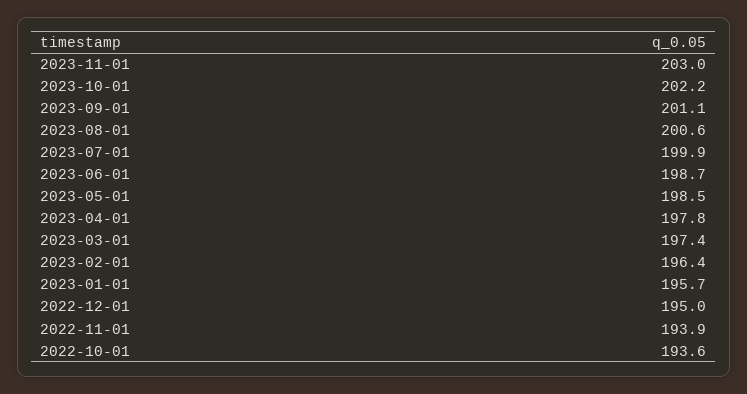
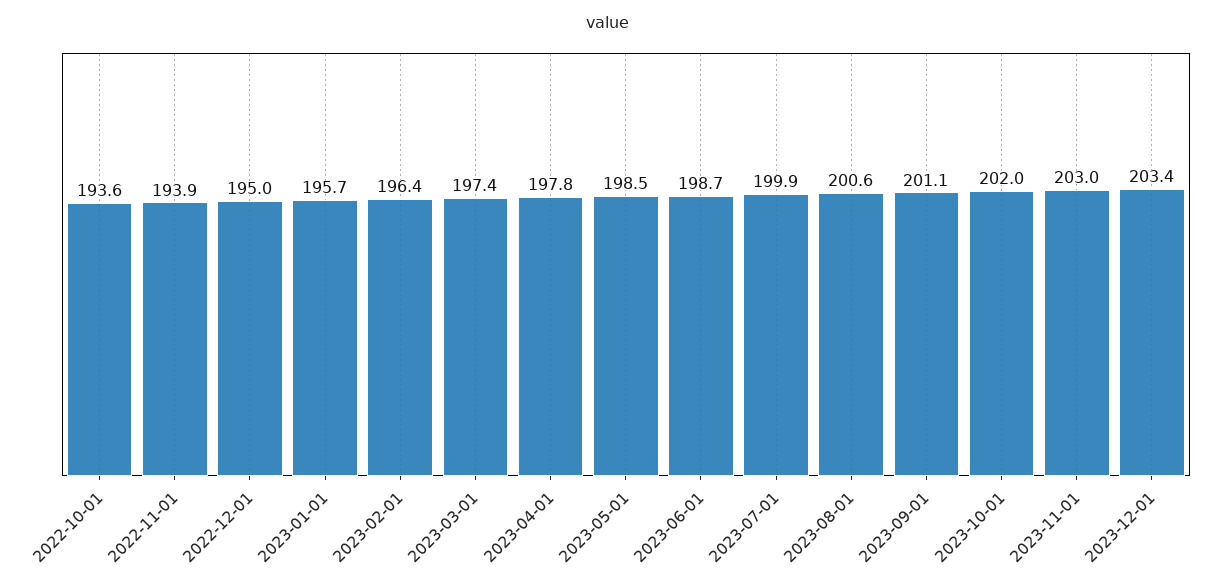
2023-10-01: 202.2 -> 202
2023-12-01: none -> 203.4

